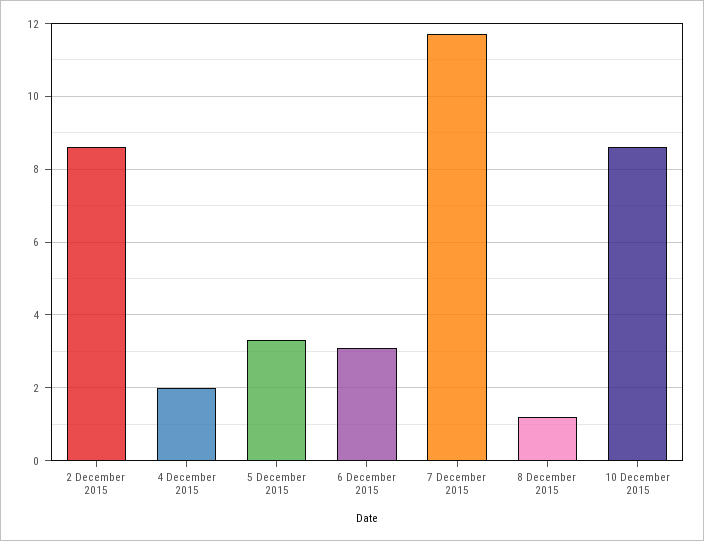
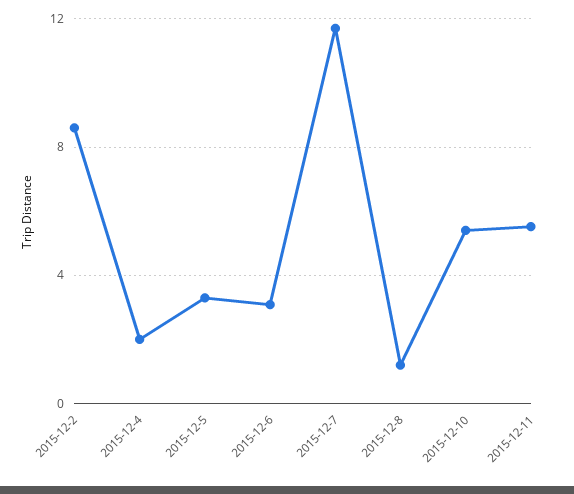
10 December 2015: 8.6 -> 5.5
2015-12-11: none -> 5.5

